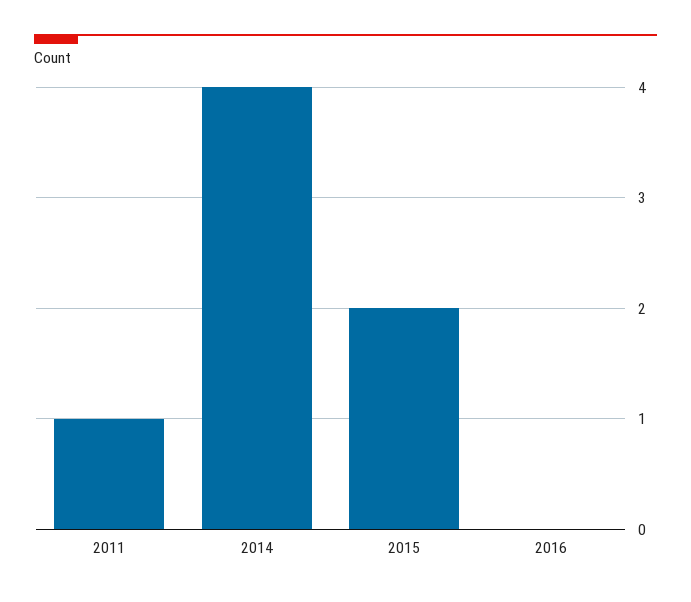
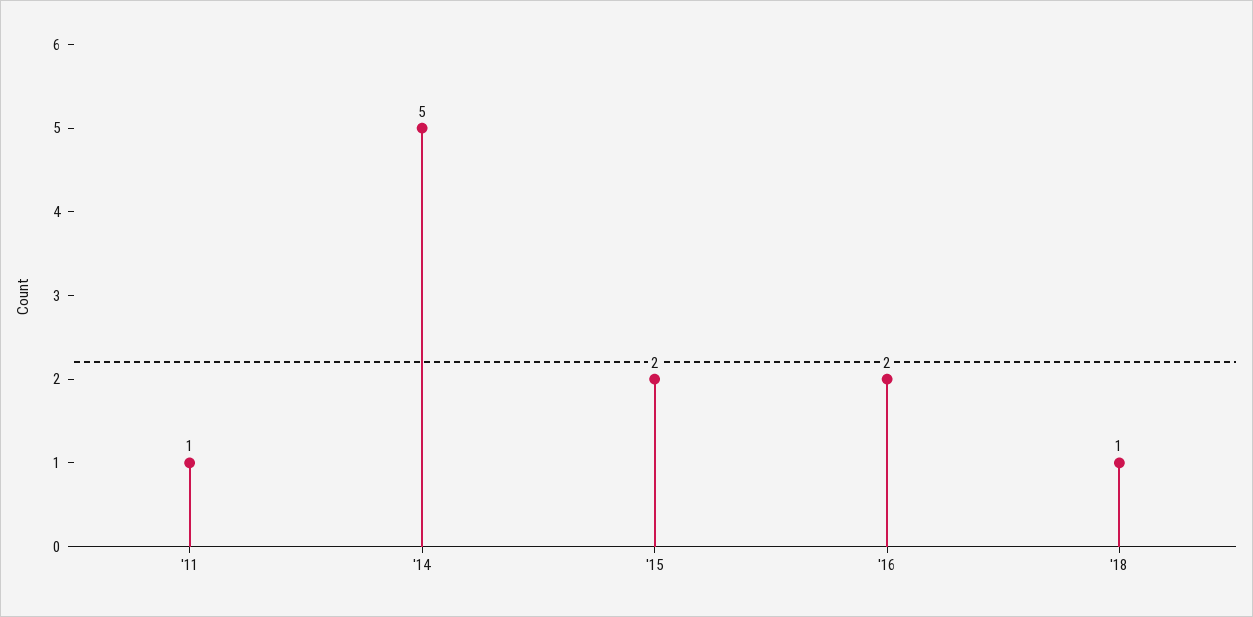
2014: 4 -> 5
2016: 0 -> 2
'18: none -> 1

